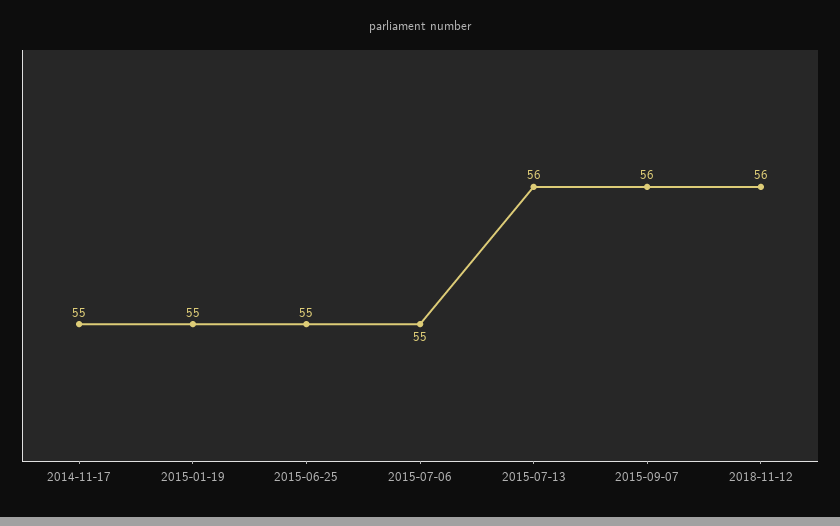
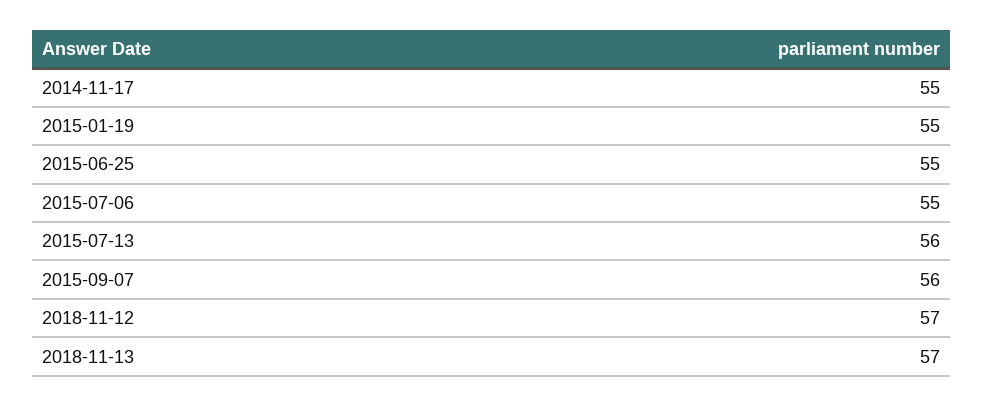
2018-11-12: 56 -> 57
2018-11-13: none -> 57

